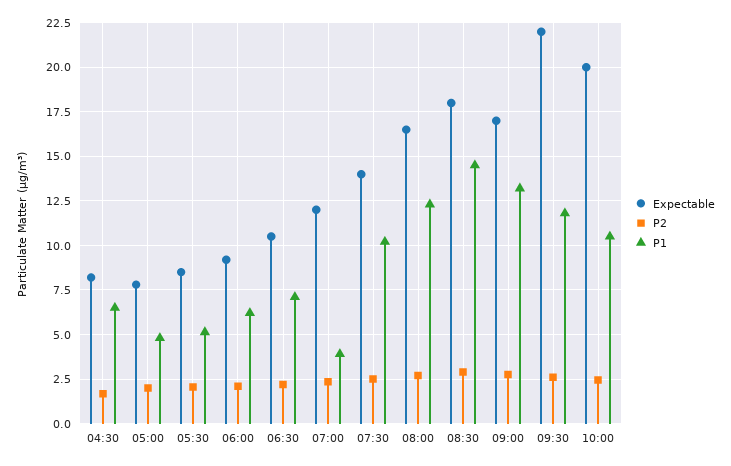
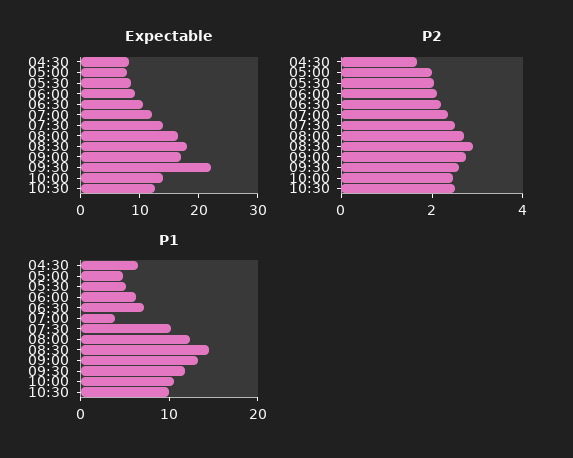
Expectable, 10:00: 20 -> 14
Expectable, 10:30: none -> 12
P2, 10:30: none -> 2.5
P1, 10:30: none -> 10

